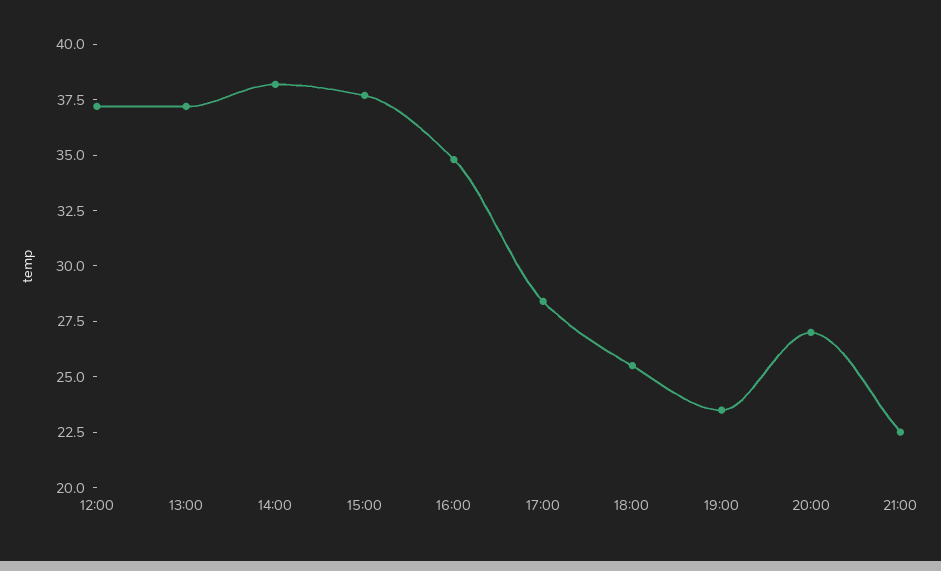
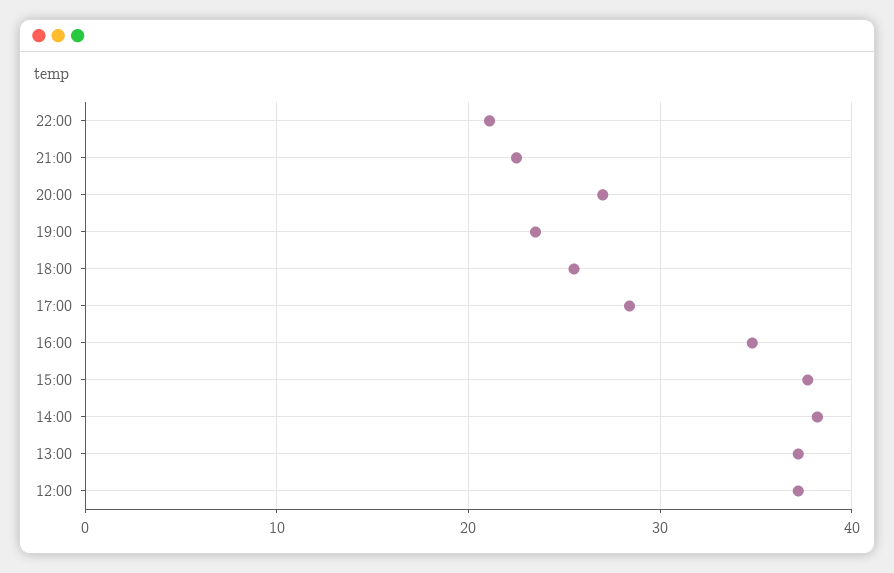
22:00: none -> 21

